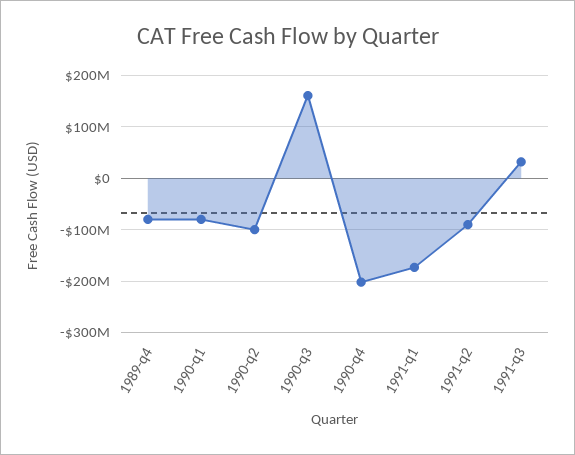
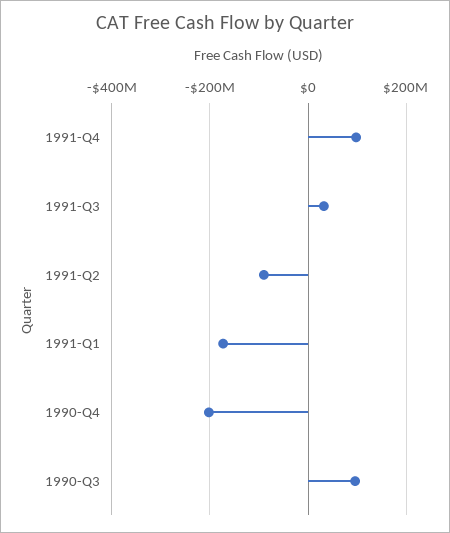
1989-q4: -80000000 -> none
1990-q1: -80000000 -> none
1990-q2: -100000000 -> none
1990-q3: 160000000 -> 100000000
1991-Q4: none -> 100000000

